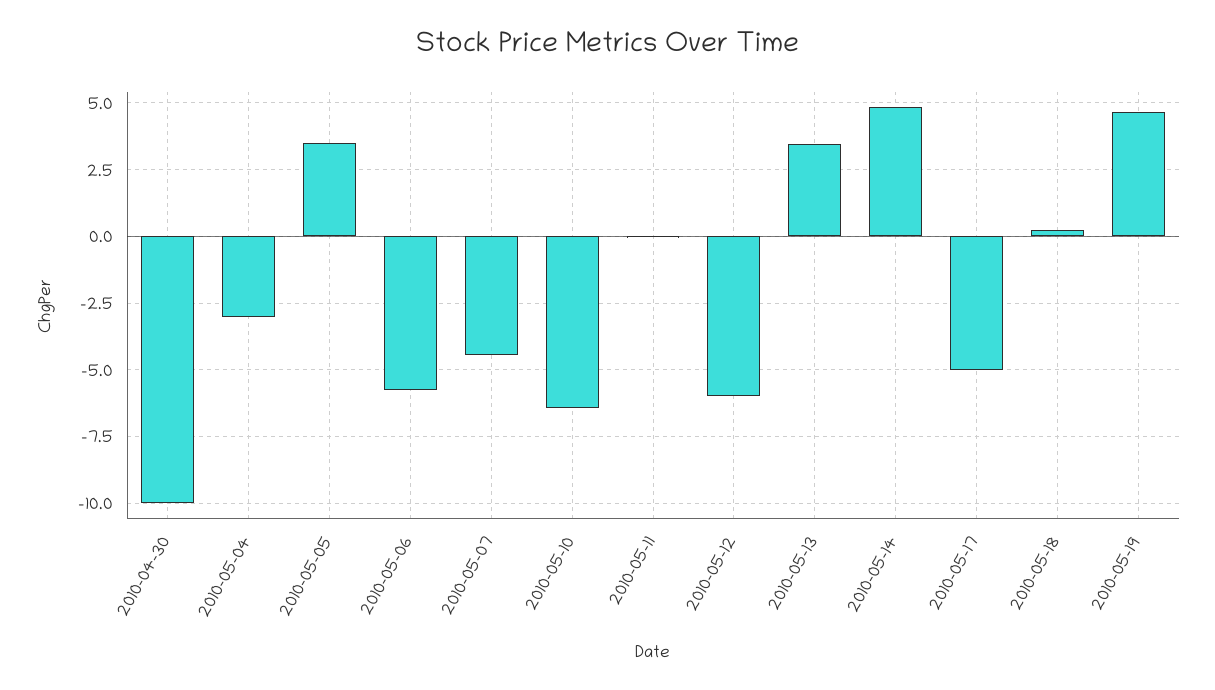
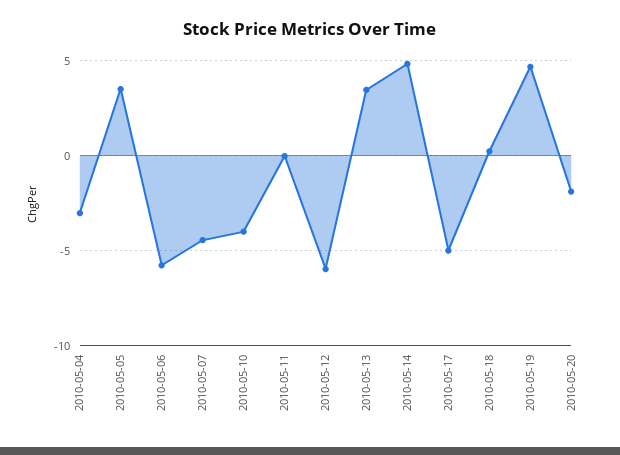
2010-04-30: -10 -> none
2010-05-10: -6.5 -> -4
2010-05-20: none -> -2

